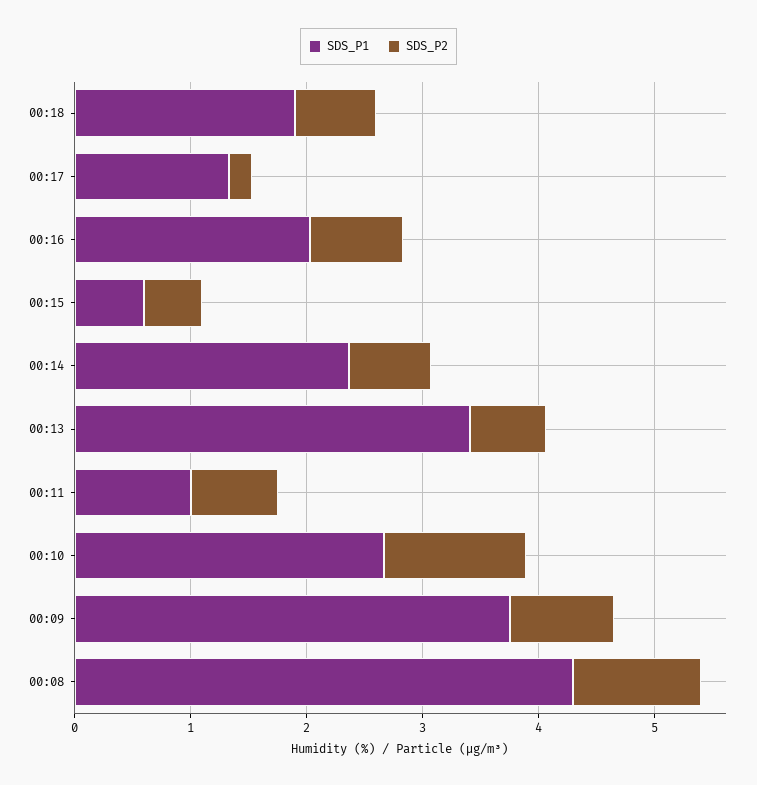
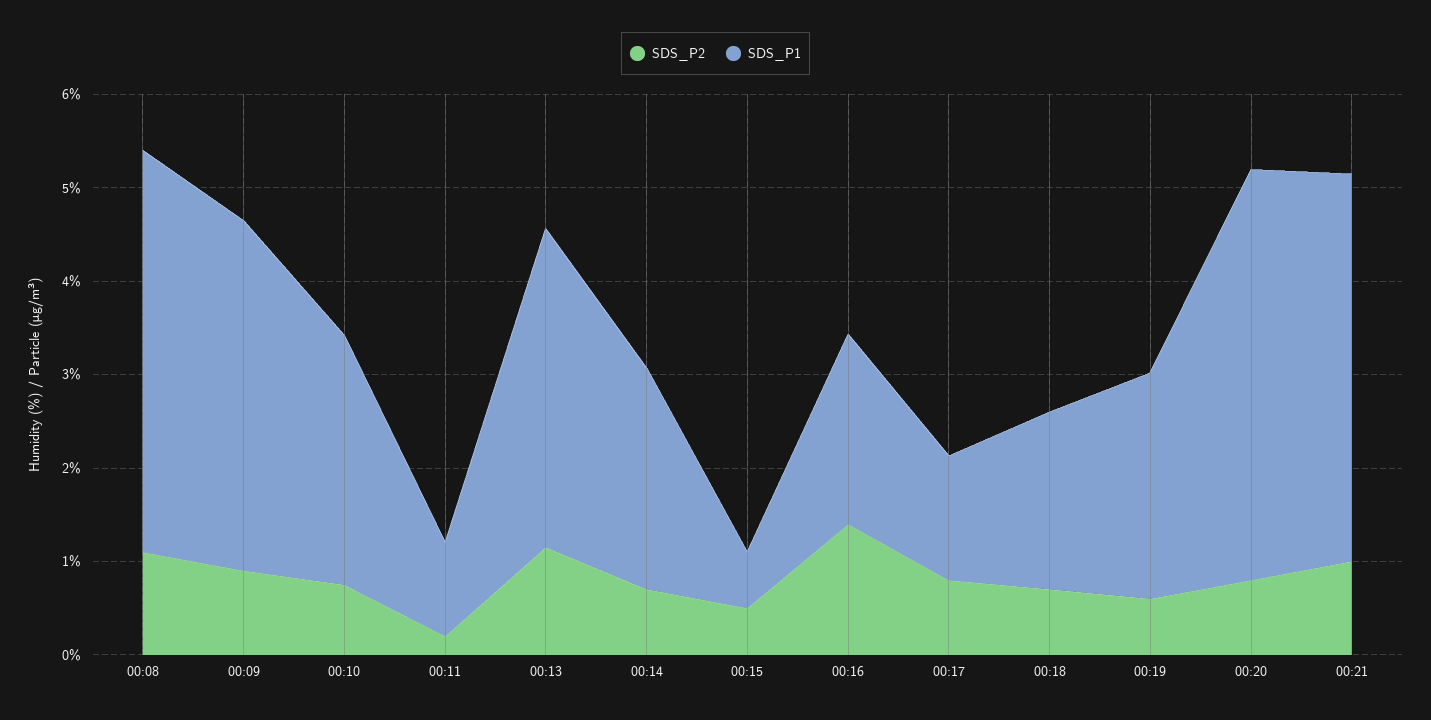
SDS_P2, 00:17: 0.2 -> 0.8
SDS_P2, 00:16: 0.8 -> 1.4
SDS_P2, 00:13: 0.6 -> 1.2
SDS_P2, 00:11: 0.8 -> 0.2
SDS_P2, 00:10: 1.2 -> 0.8
SDS_P2, 00:19: none -> 0.6
SDS_P1, 00:19: none -> 2.4
SDS_P2, 00:20: none -> 0.8
SDS_P1, 00:20: none -> 4.4
SDS_P2, 00:21: none -> 1
SDS_P1, 00:21: none -> 4.2

